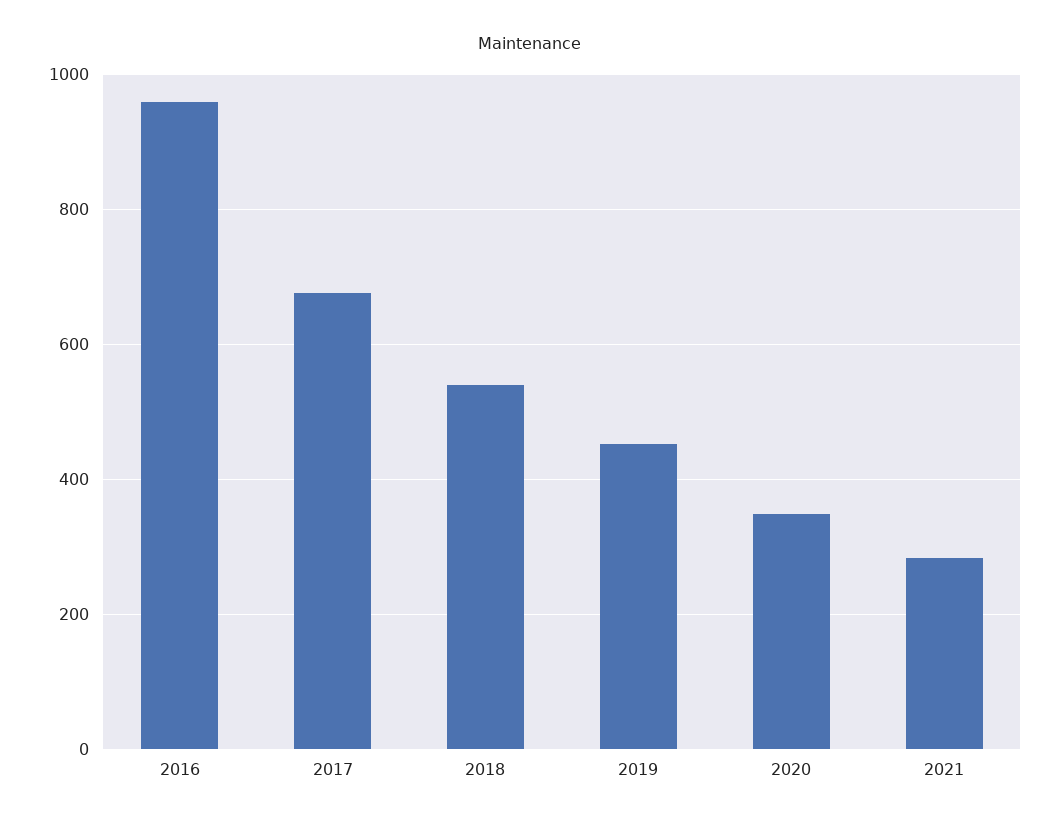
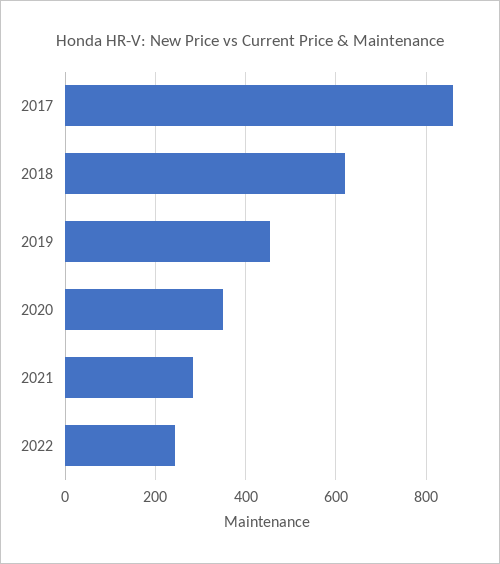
2016: 960 -> none
2017: 680 -> 860
2018: 540 -> 620
2022: none -> 240

